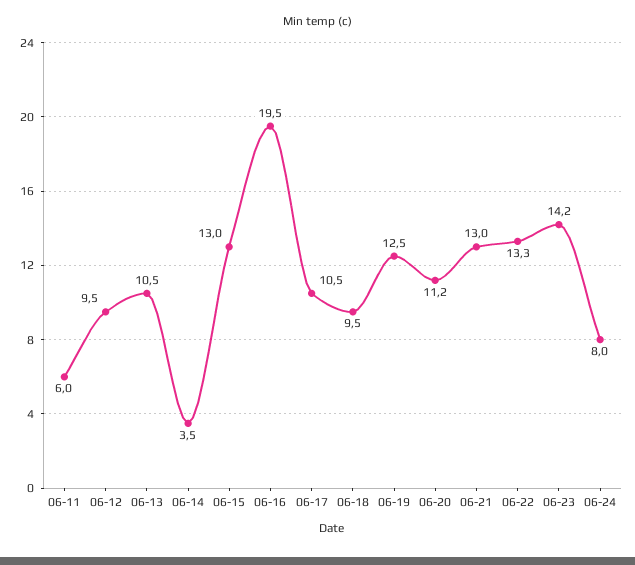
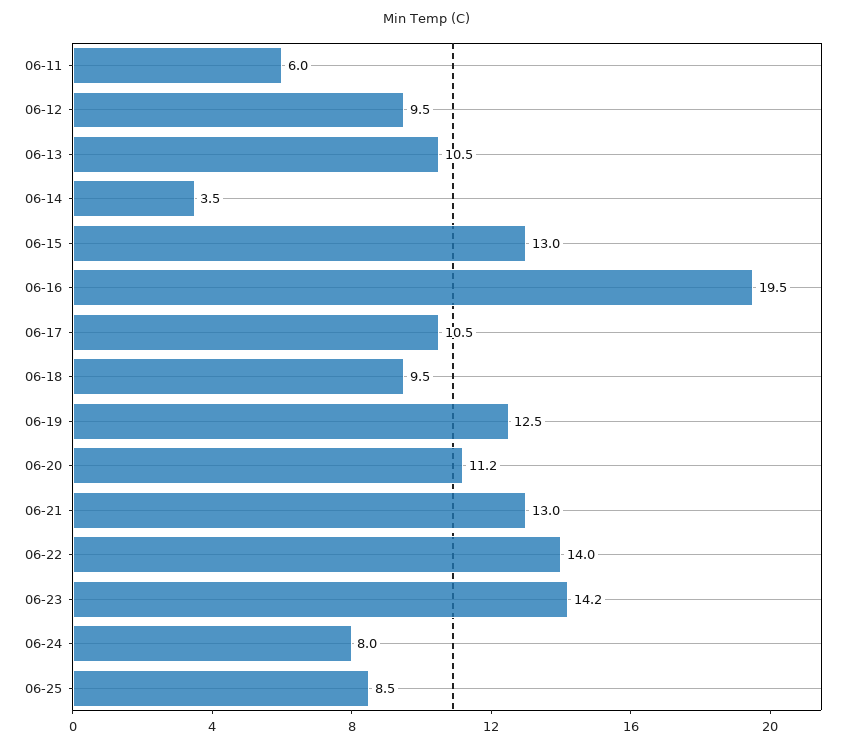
06-22: 13.3 -> 14
06-25: none -> 8.5

